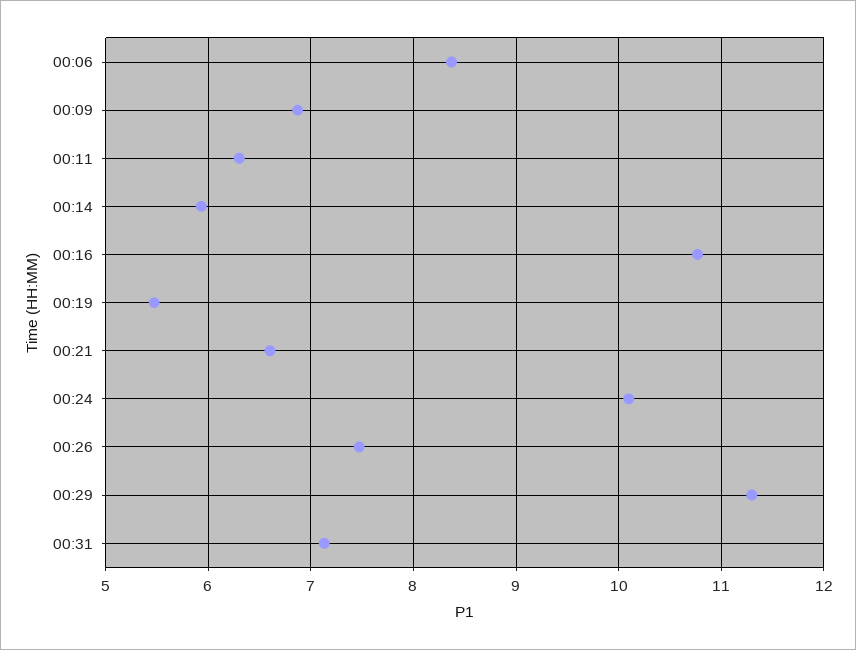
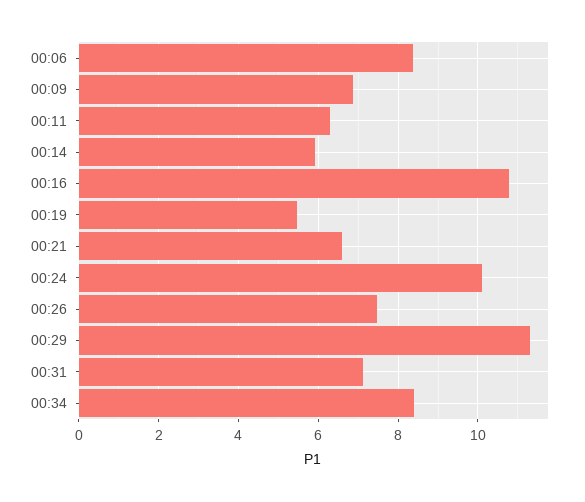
00:34: none -> 8.4

